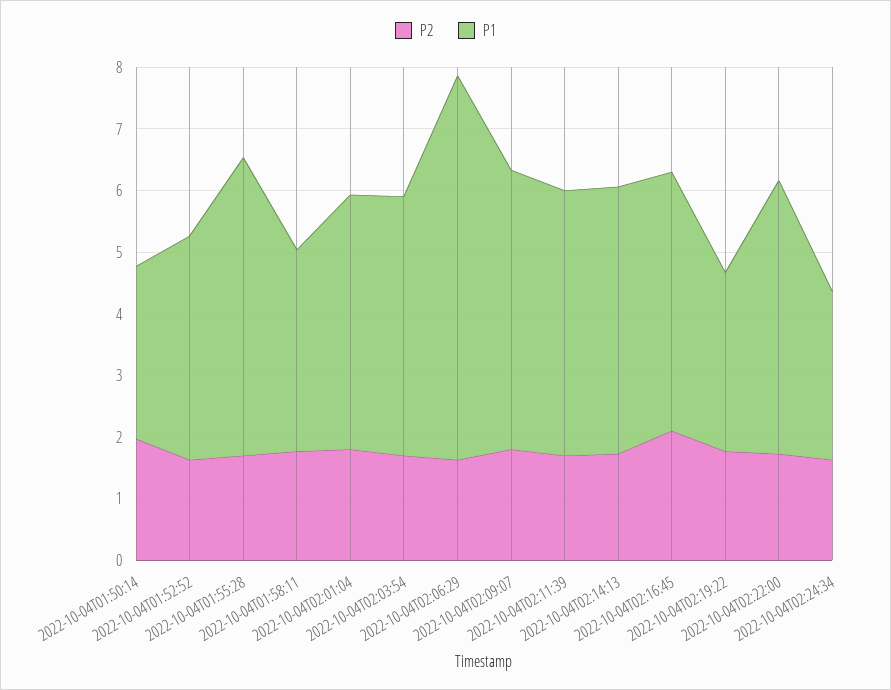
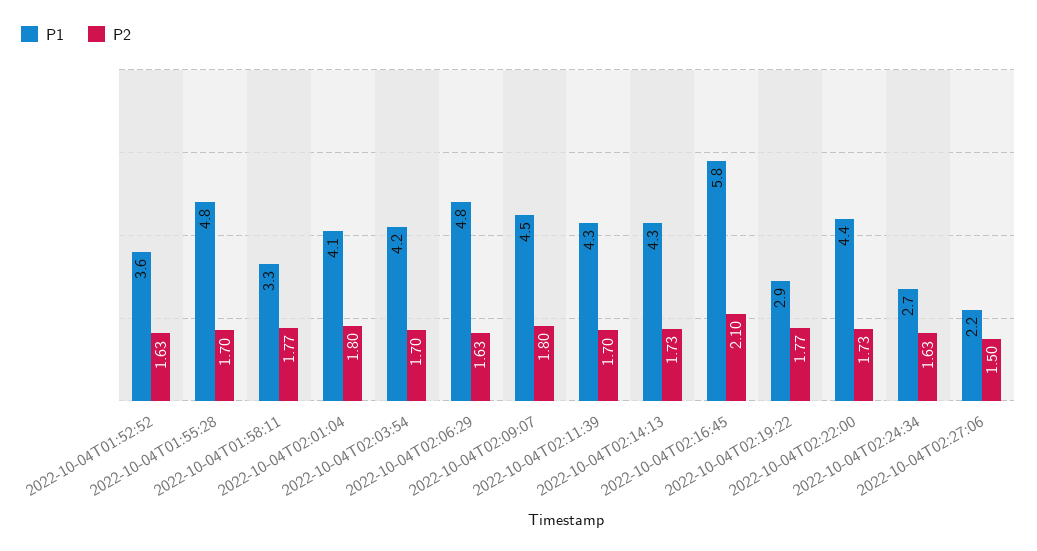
P2, 2022-10-04T01:50:14: 2 -> none
P1, 2022-10-04T01:50:14: 2.8 -> none
P1, 2022-10-04T02:06:29: 6.2 -> 4.8
P1, 2022-10-04T02:16:45: 4.2 -> 5.8
P1, 2022-10-04T02:27:06: none -> 2.2
P2, 2022-10-04T02:27:06: none -> 1.5

